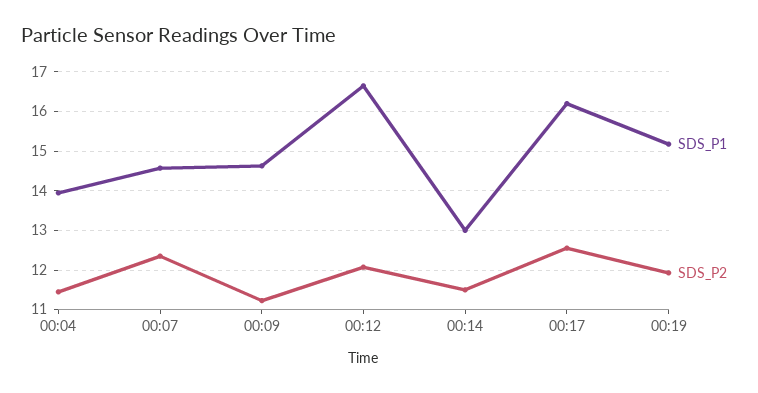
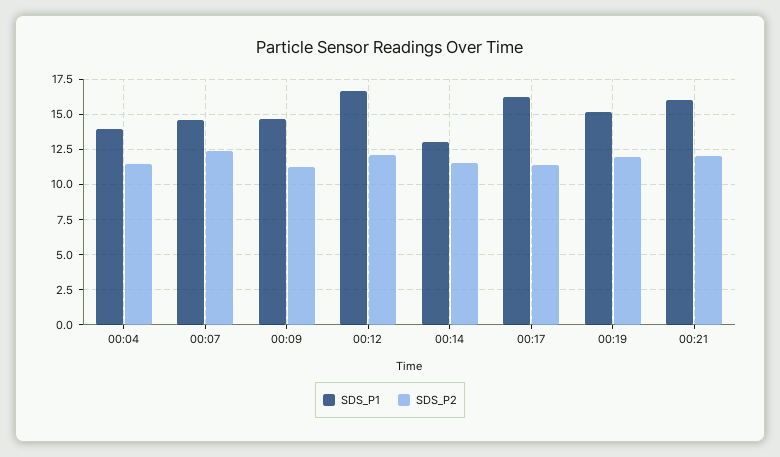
SDS_P2, 00:17: 12.6 -> 11.5
SDS_P1, 00:21: none -> 16
SDS_P2, 00:21: none -> 12

